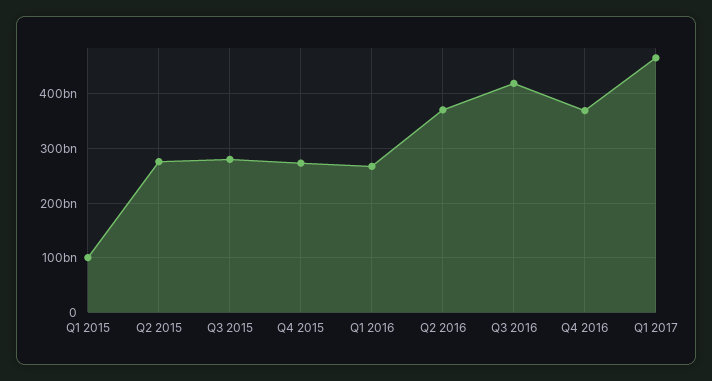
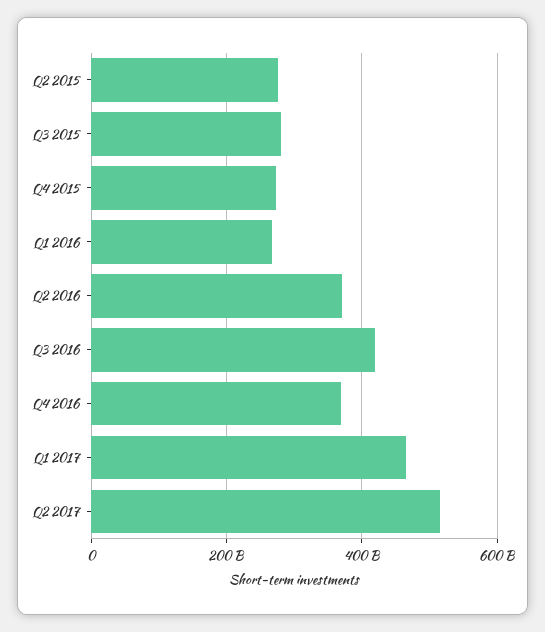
Q1 2015: 100000000000 -> none
Q2 2017: none -> 520000000000

